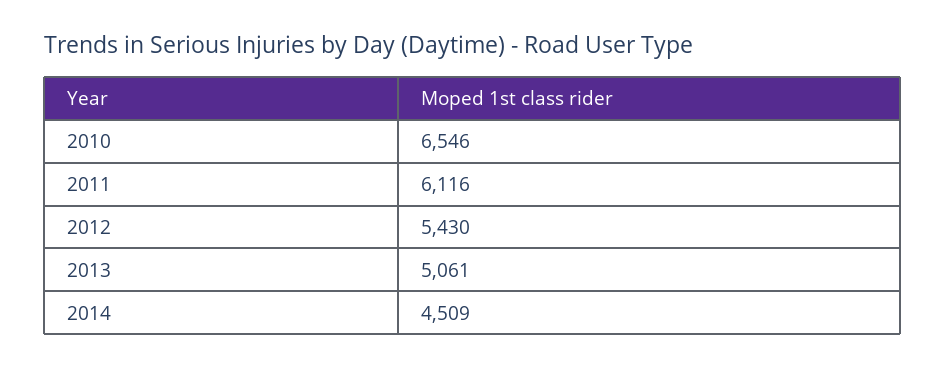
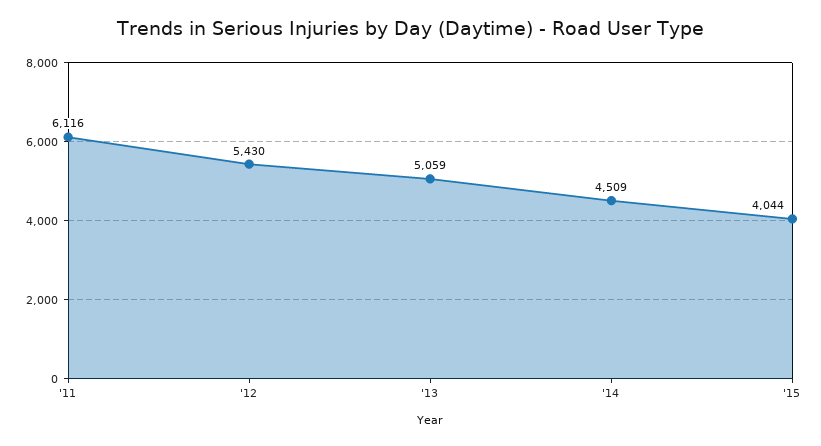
2010: 6546 -> none
2013: 5061 -> 5059
'15: none -> 4044

